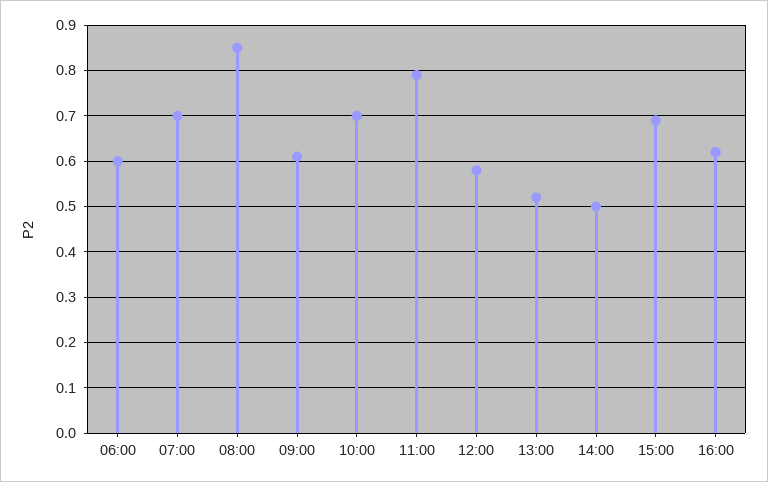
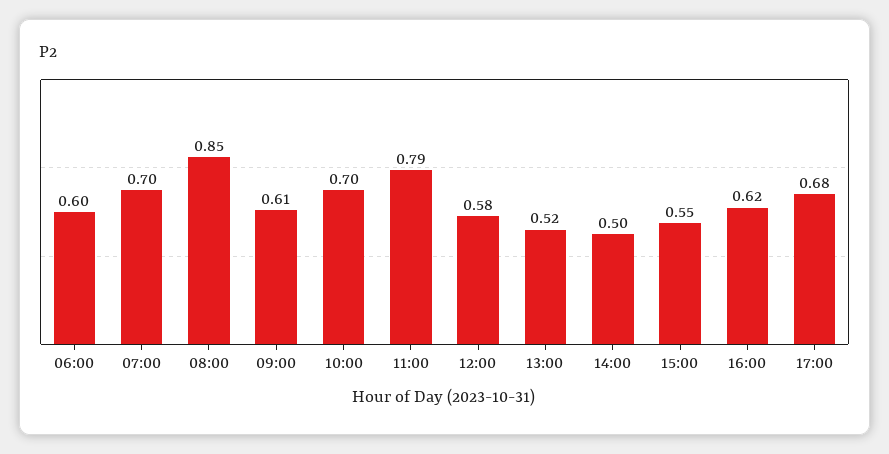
15:00: 0.7 -> 0.55
17:00: none -> 0.68

